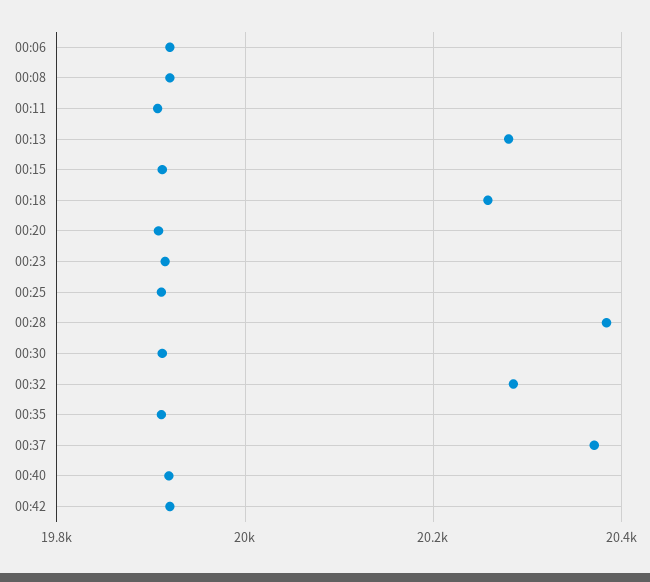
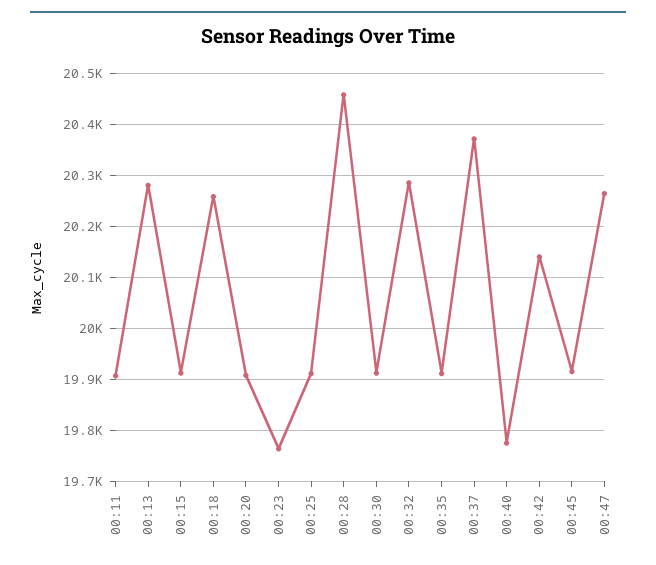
00:06: 19920 -> none
00:08: 19920 -> none
00:23: 19920 -> 19760
00:28: 20380 -> 20460
00:40: 19920 -> 19780
00:42: 19920 -> 20140
00:45: none -> 19920
00:47: none -> 20260

